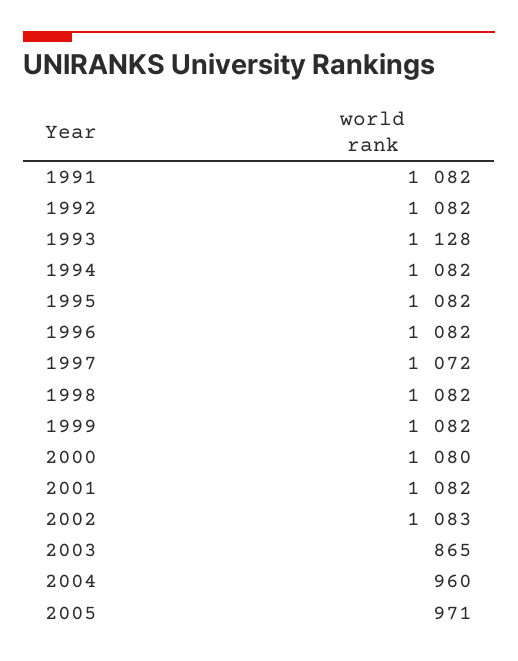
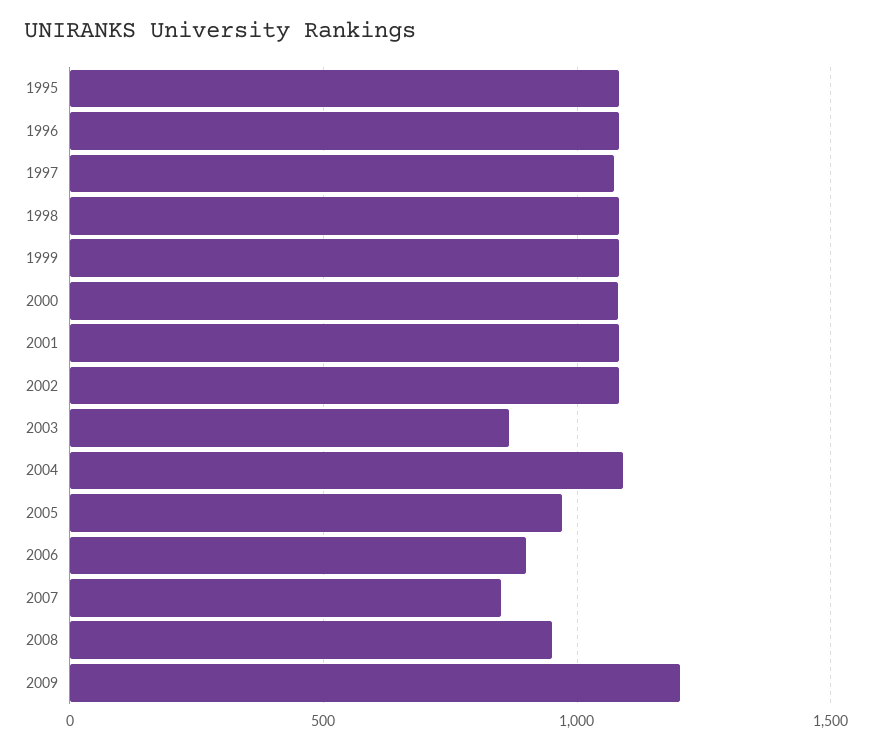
1991: 1082 -> none
1992: 1082 -> none
1993: 1128 -> none
1994: 1082 -> none
2004: 960 -> 1100
2006: none -> 900
2007: none -> 850
2008: none -> 950
2009: none -> 1200

